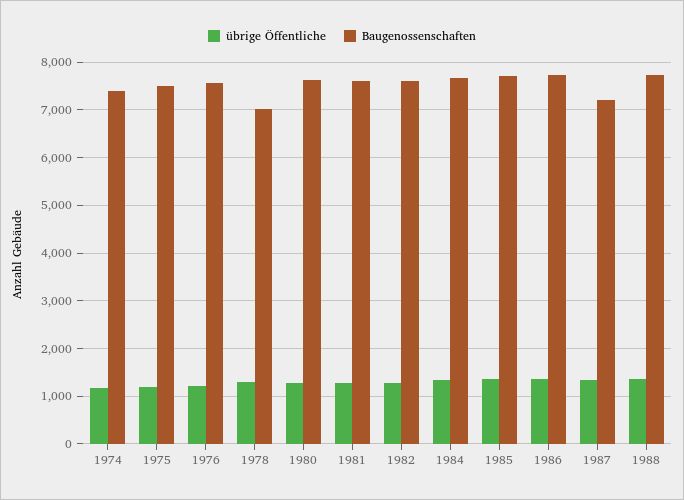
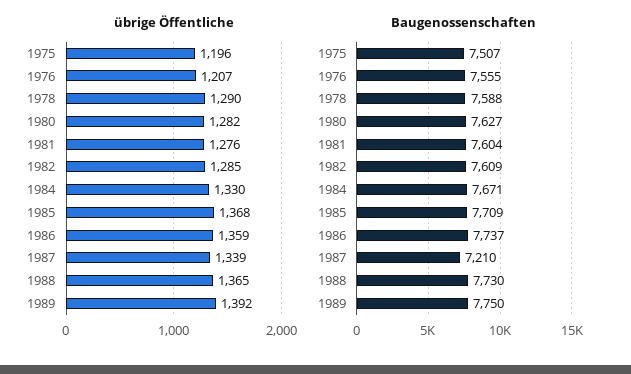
übrige Öffentliche, 1974: 1200 -> none
Baugenossenschaften, 1974: 7400 -> none
Baugenossenschaften, 1978: 7000 -> 7588
übrige Öffentliche, 1989: none -> 1392
Baugenossenschaften, 1989: none -> 7750

